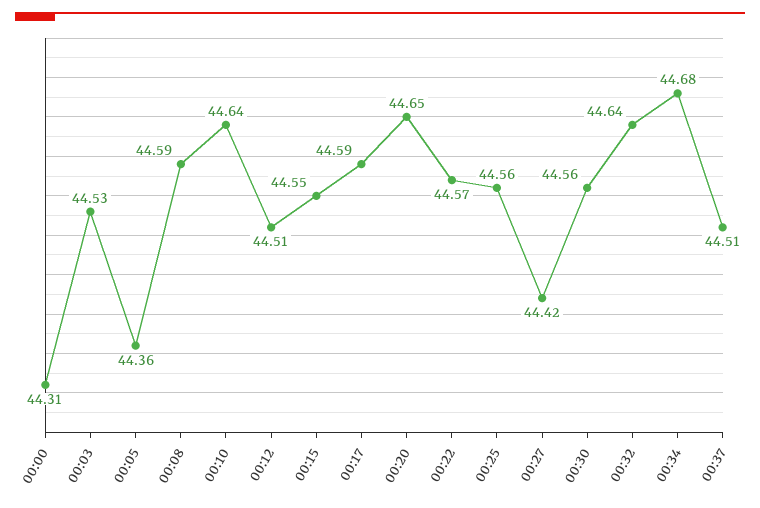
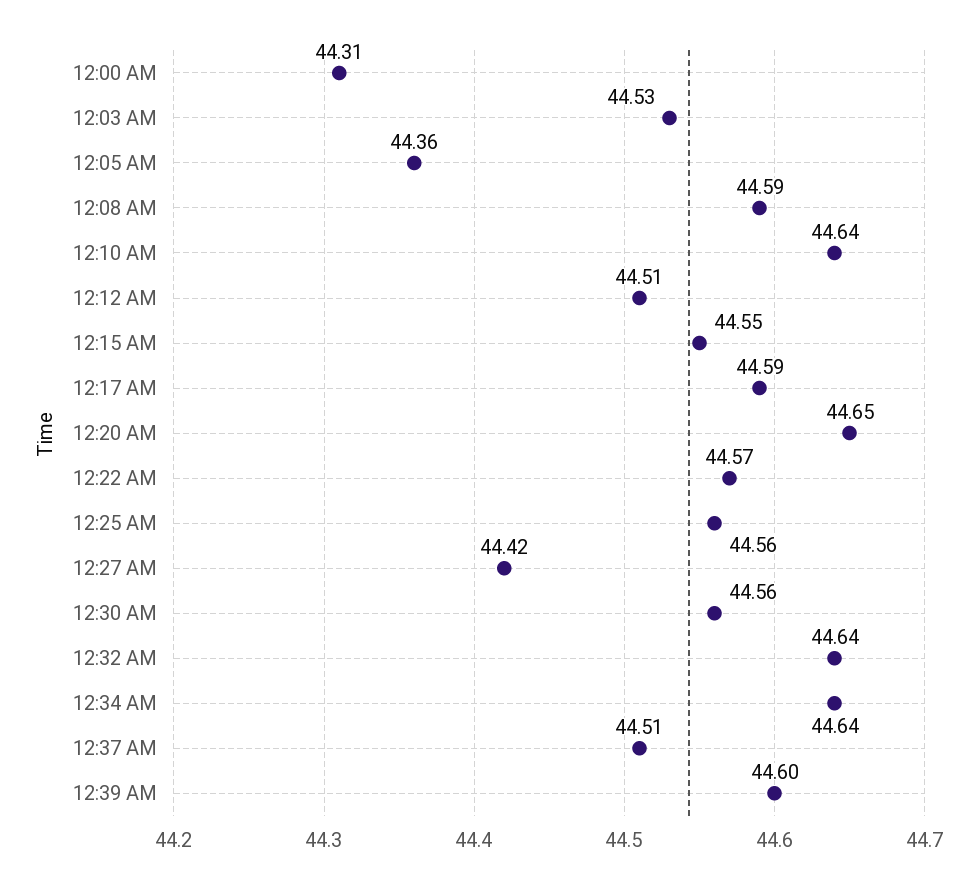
00:34: 44.68 -> 44.64
12:39 AM: none -> 44.6

